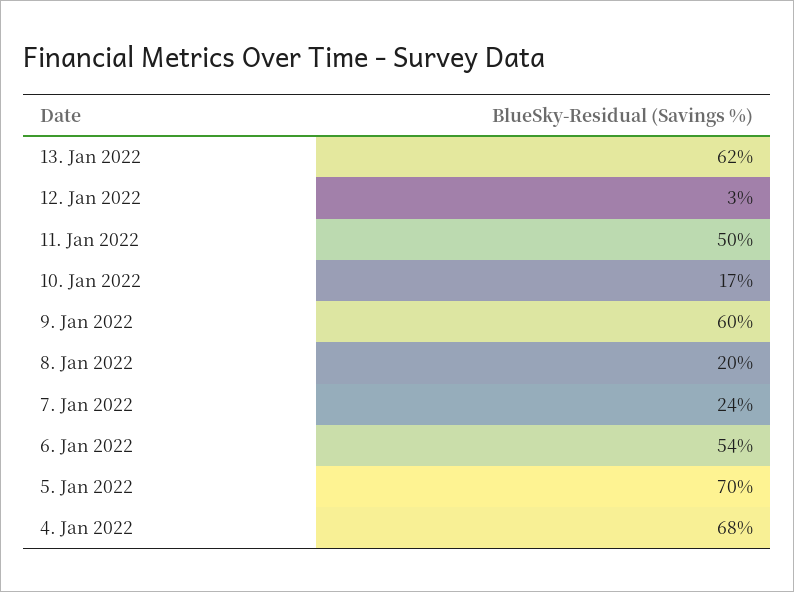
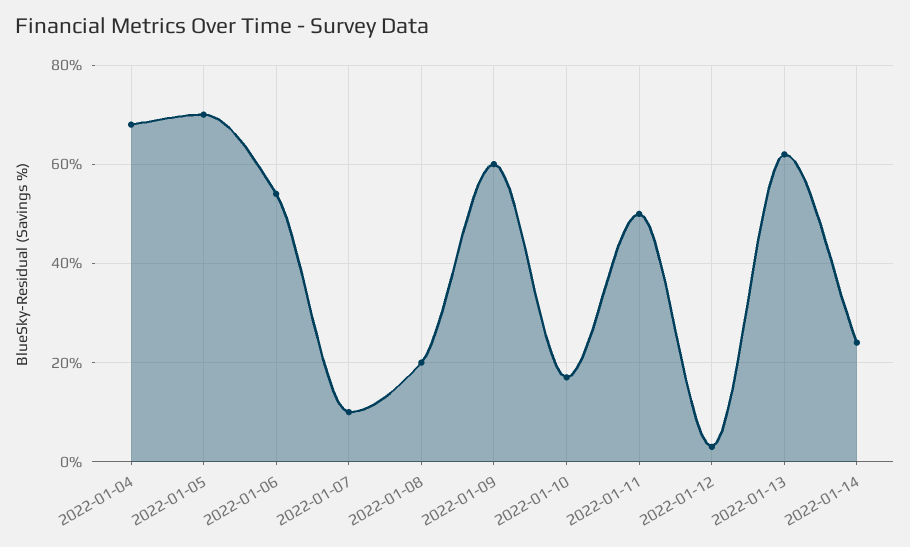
7. Jan 2022: 24 -> 10
2022-01-14: none -> 25

